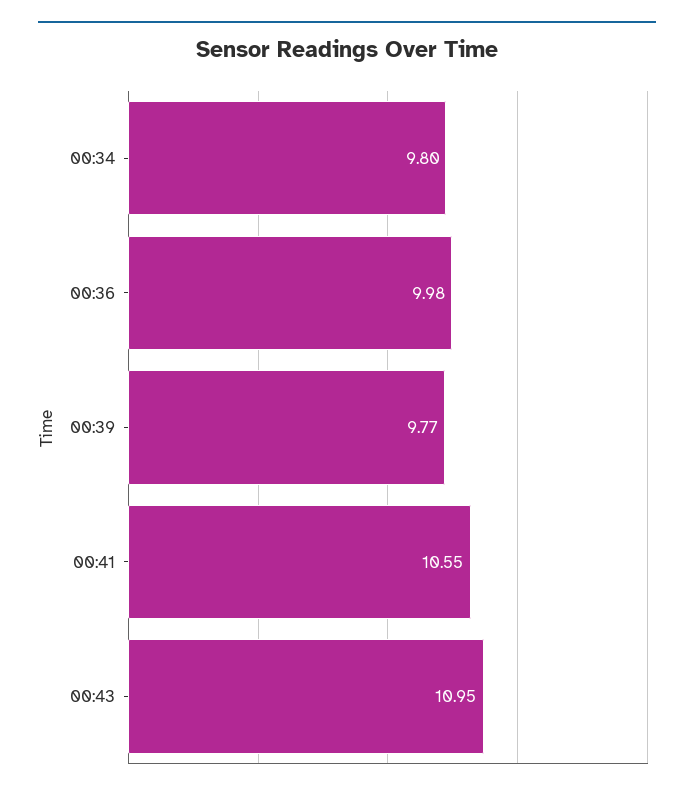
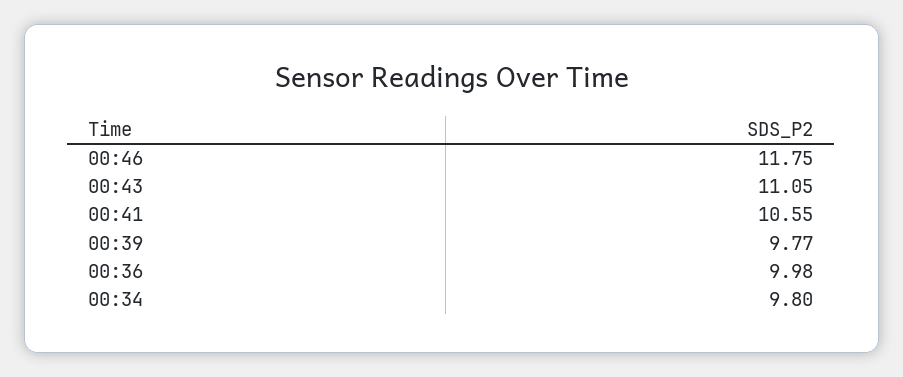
00:43: 10.95 -> 11.05
00:46: none -> 11.75

